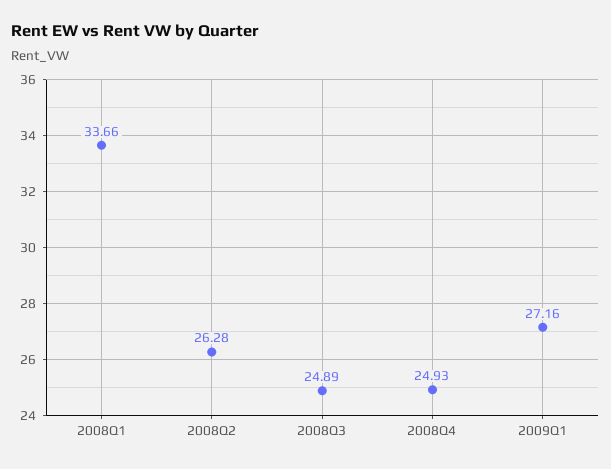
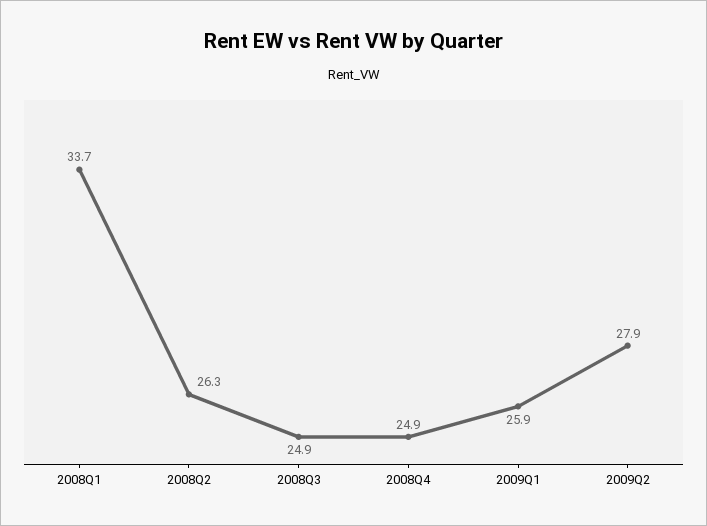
2009Q1: 27.16 -> 25.9
2009Q2: none -> 27.9

